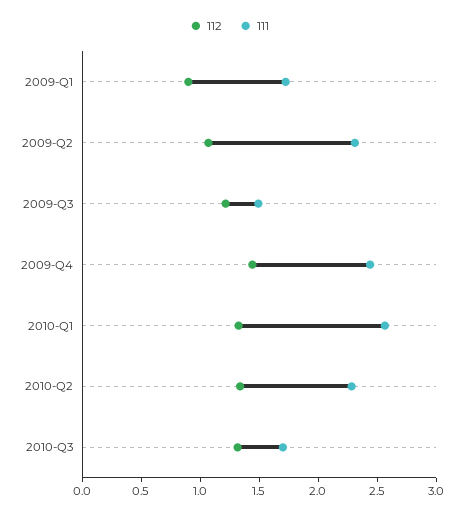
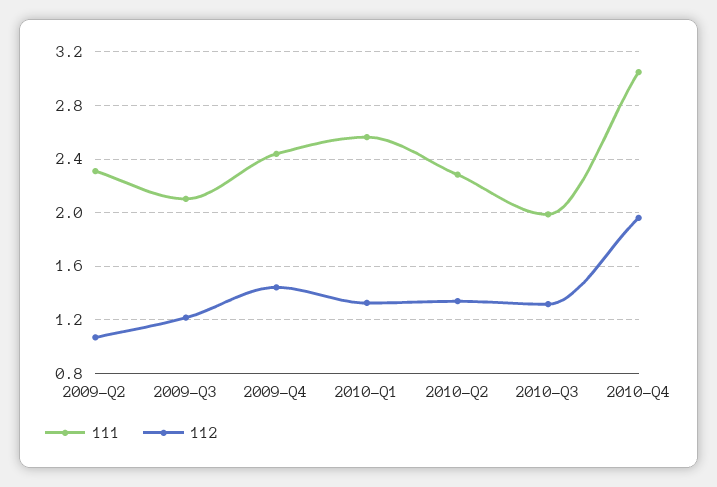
112, 2009-Q1: 0.9 -> none
111, 2009-Q1: 1.7 -> none
111, 2009-Q3: 1.5 -> 2.1
111, 2010-Q3: 1.7 -> 2
111, 2010-Q4: none -> 3.05
112, 2010-Q4: none -> 1.95

